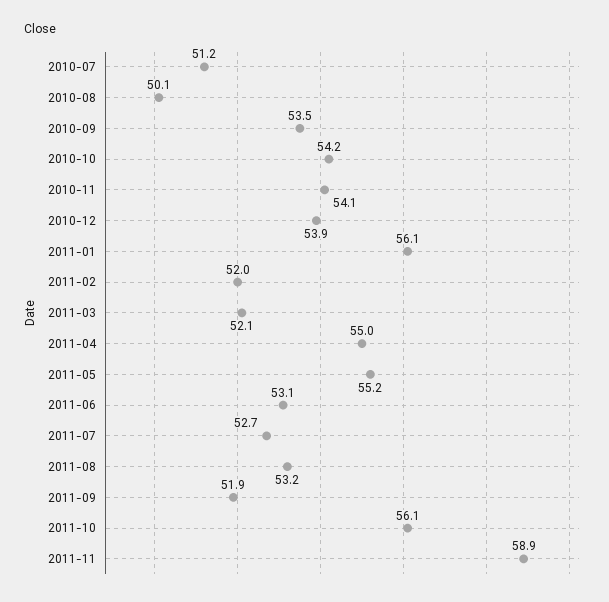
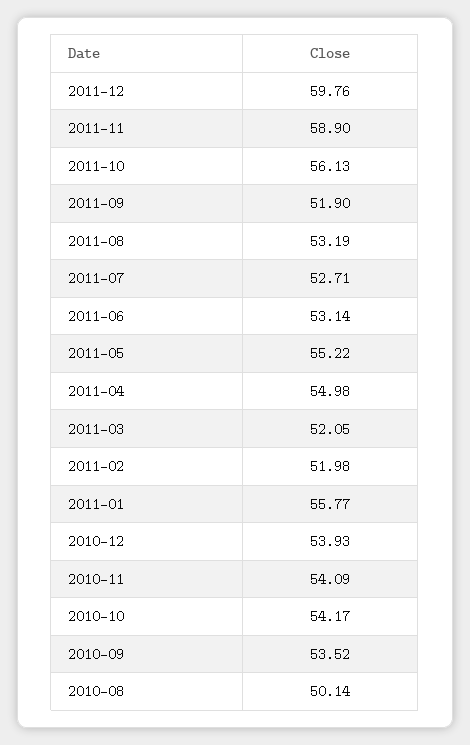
2010-07: 51.2 -> none
2011-01: 56.1 -> 55.77
2011-12: none -> 59.76

